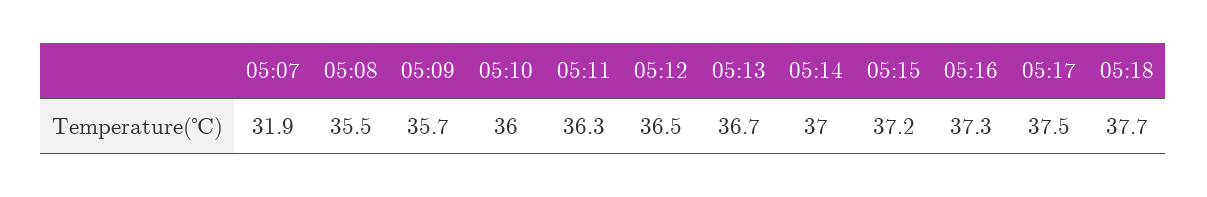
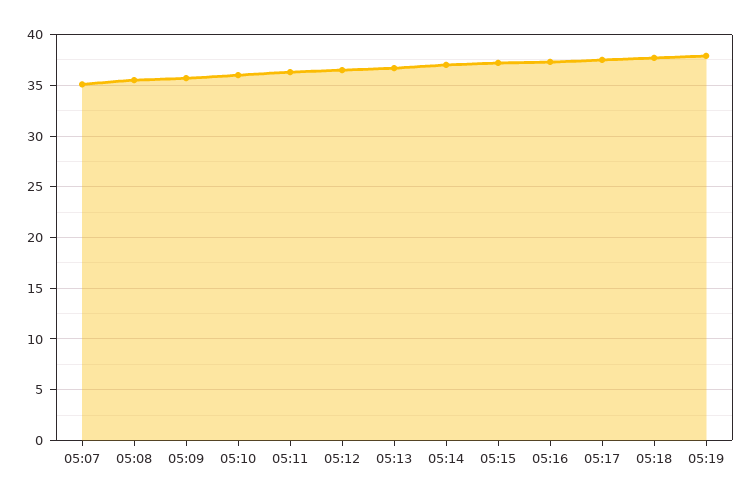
05:07: 31.9 -> 35
05:19: none -> 38

